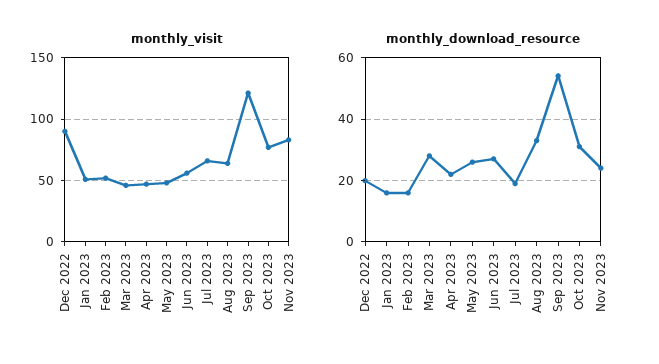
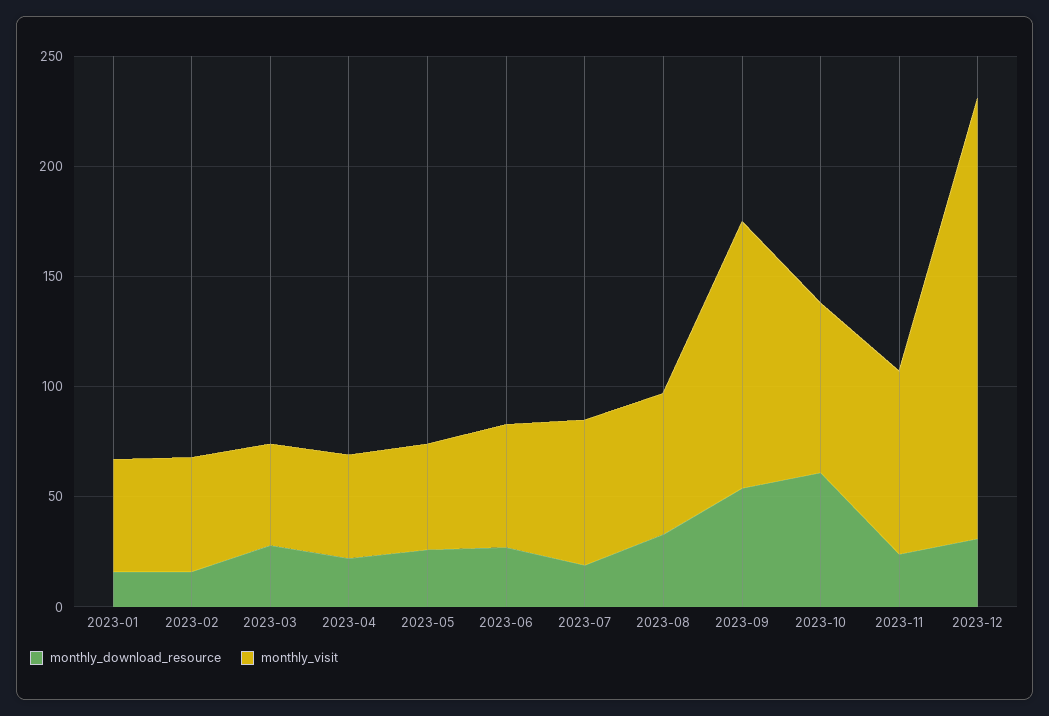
monthly_visit, Dec 2022: 90 -> none
monthly_download_resource, Dec 2022: 20 -> none
monthly_download_resource, Oct 2023: 30 -> 60
monthly_download_resource, 2023-12: none -> 30
monthly_visit, 2023-12: none -> 200

